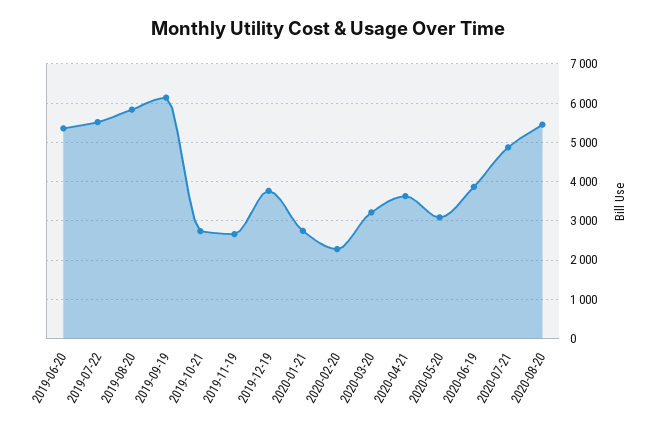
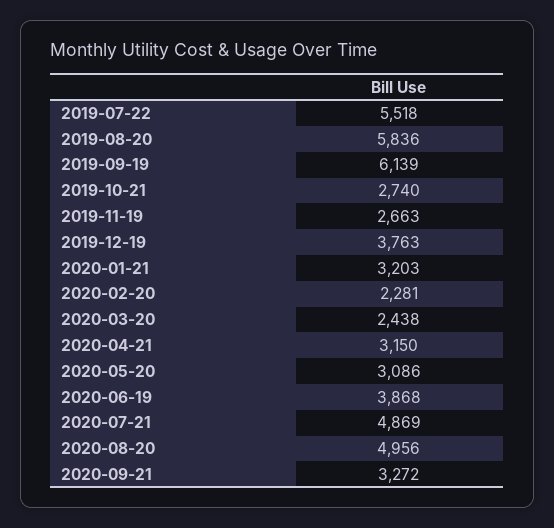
2019-06-20: 5400 -> none
2020-01-21: 2800 -> 3203
2020-03-20: 3200 -> 2438
2020-04-21: 3600 -> 3150
2020-08-20: 5400 -> 4956
2020-09-21: none -> 3272

